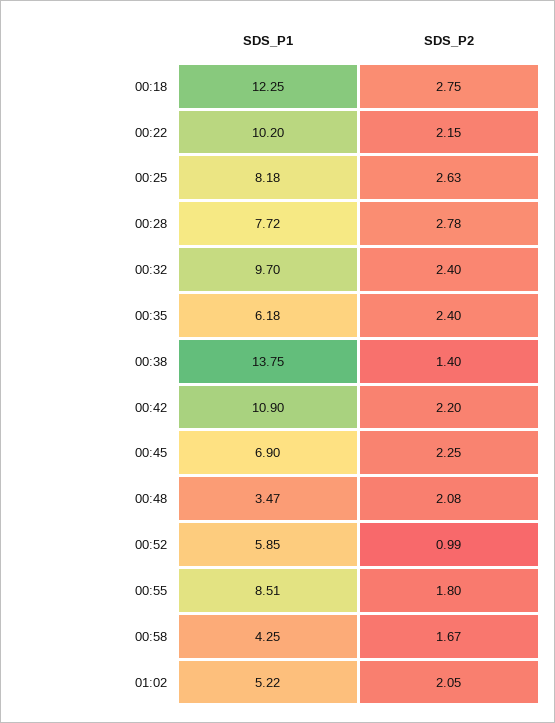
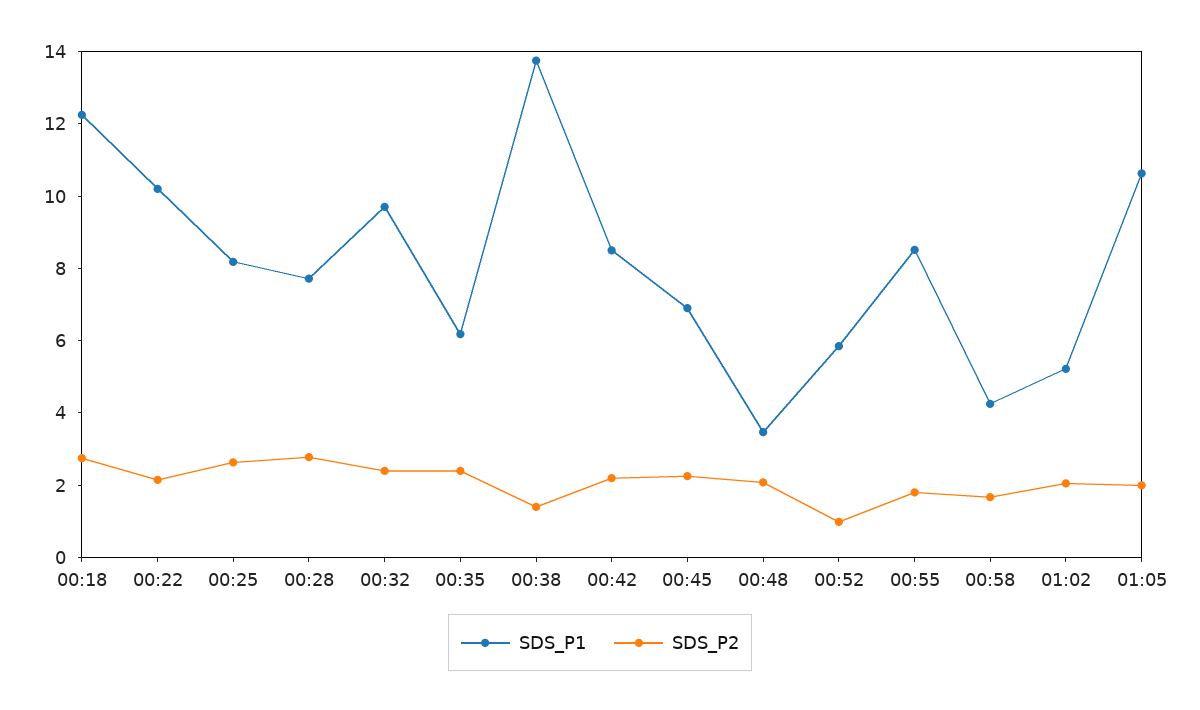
SDS_P1, 00:42: 10.9 -> 8.5
SDS_P1, 01:05: none -> 10.5
SDS_P2, 01:05: none -> 2

